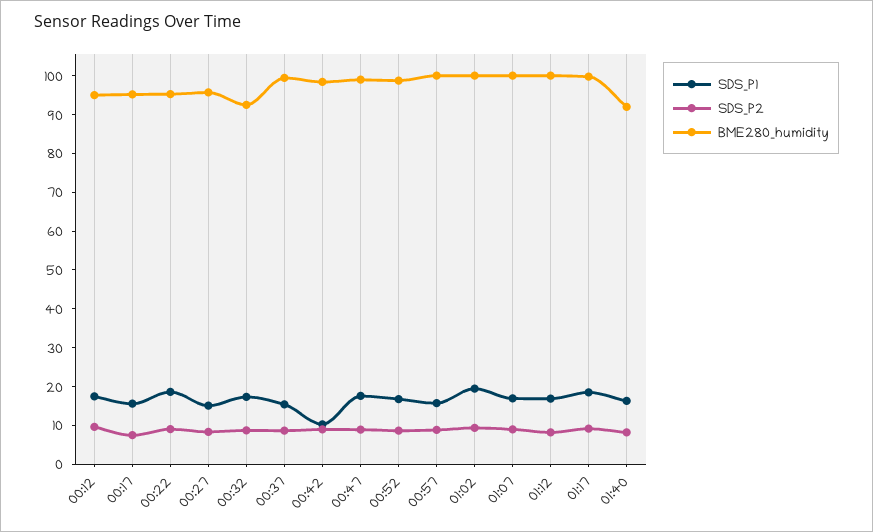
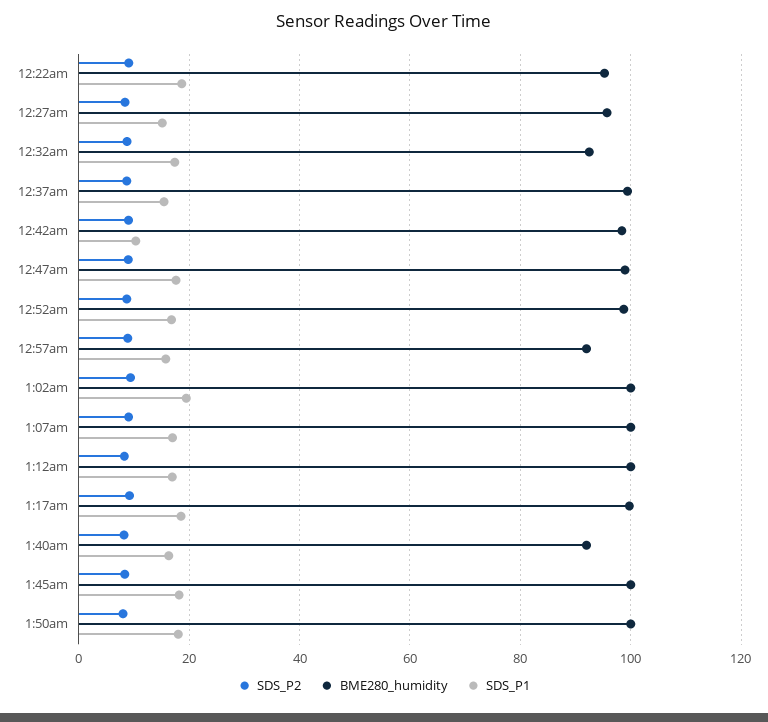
SDS_P1, 00:12: 17.5 -> none
SDS_P2, 00:12: 10 -> none
BME280_humidity, 00:12: 95 -> none
SDS_P1, 00:17: 15 -> none
SDS_P2, 00:17: 7.5 -> none
BME280_humidity, 00:17: 95 -> none
BME280_humidity, 00:57: 100 -> 92
SDS_P2, 1:45am: none -> 8
BME280_humidity, 1:45am: none -> 100
SDS_P1, 1:45am: none -> 18
SDS_P2, 1:50am: none -> 8
BME280_humidity, 1:50am: none -> 100
SDS_P1, 1:50am: none -> 18

